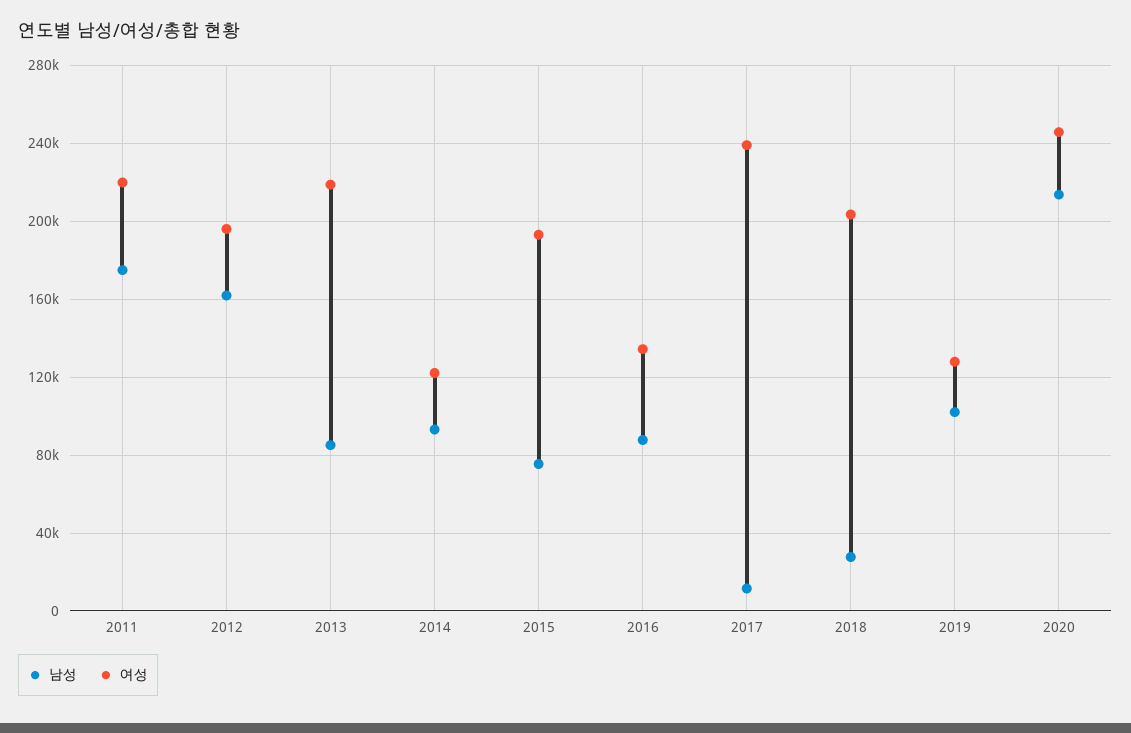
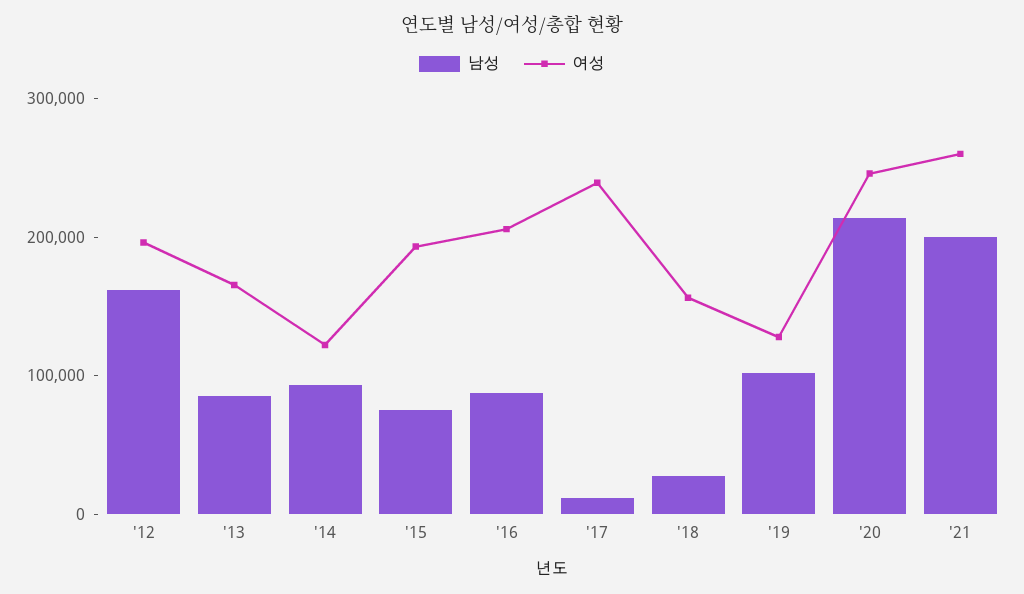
남성, 2011: 175000 -> none
여성, 2011: 220000 -> none
여성, 2013: 220000 -> 160000
여성, 2016: 135000 -> 200000
여성, 2018: 205000 -> 160000
남성, '21: none -> 200000
여성, '21: none -> 260000

